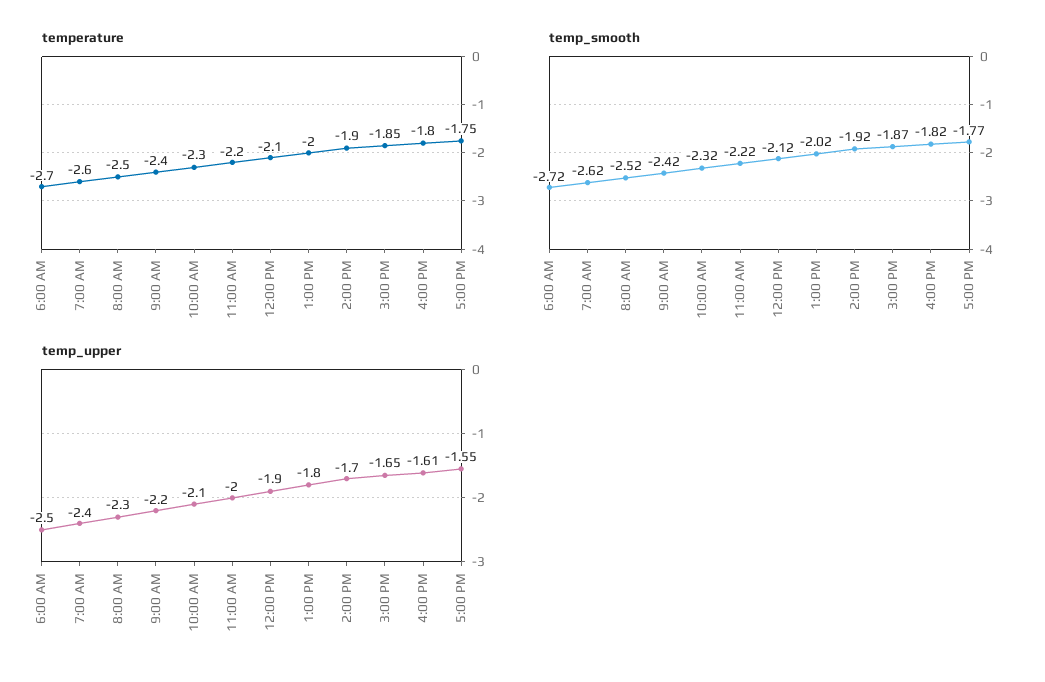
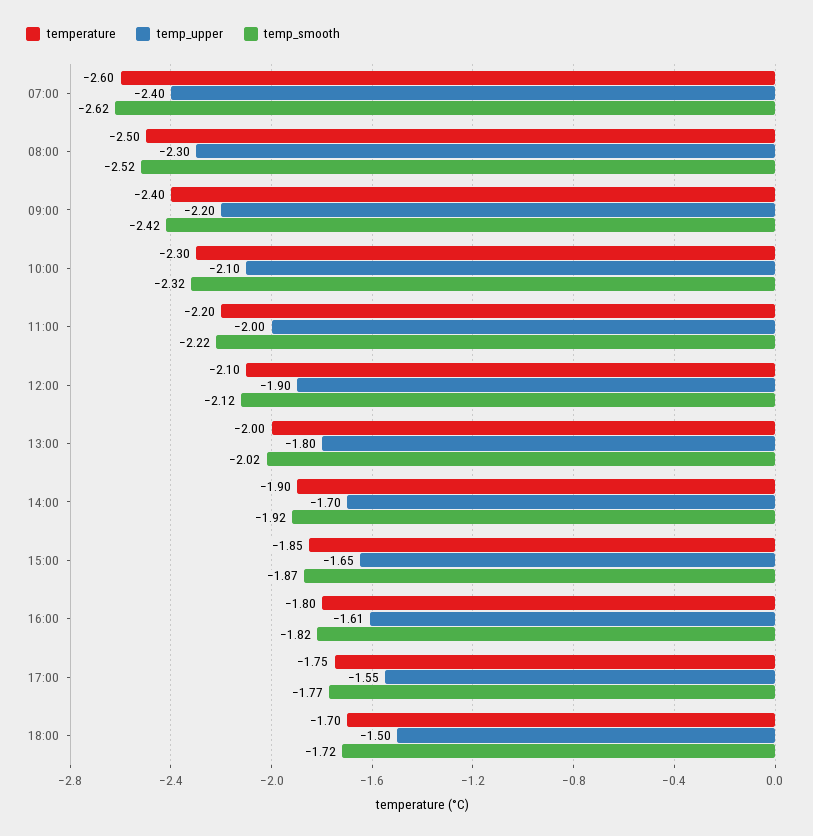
temperature, 6:00 AM: -2.7 -> none
temp_smooth, 6:00 AM: -2.72 -> none
temp_upper, 6:00 AM: -2.5 -> none
temperature, 18:00: none -> -1.7
temp_upper, 18:00: none -> -1.5
temp_smooth, 18:00: none -> -1.72

